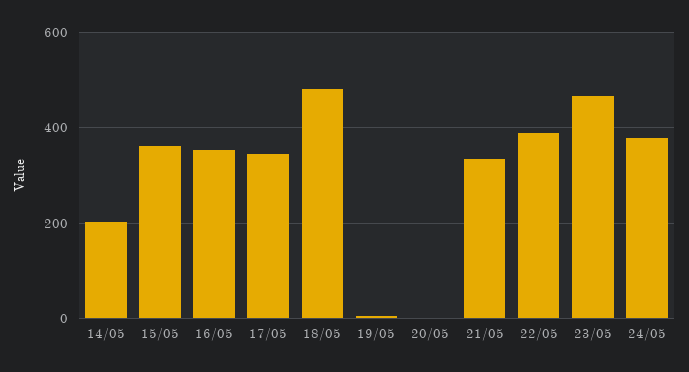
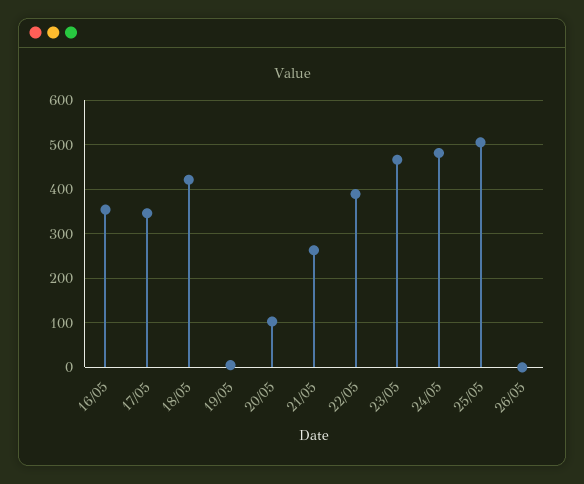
14/05: 200 -> none
15/05: 360 -> none
18/05: 480 -> 420
20/05: 0 -> 100
21/05: 340 -> 260
24/05: 380 -> 480
25/05: none -> 500
26/05: none -> 0

